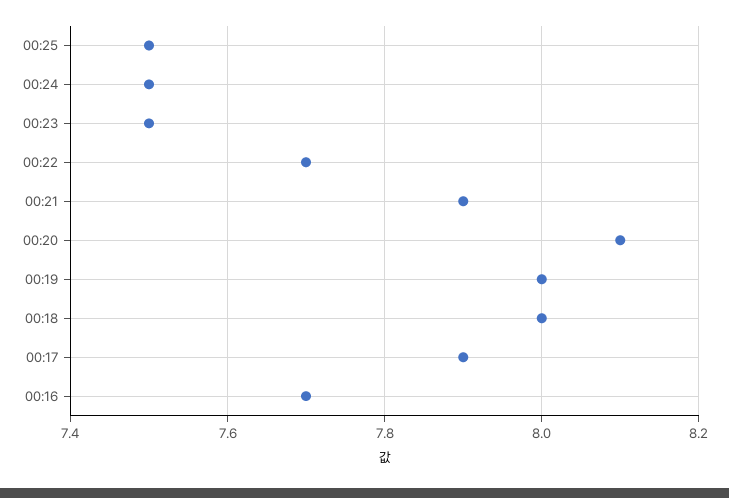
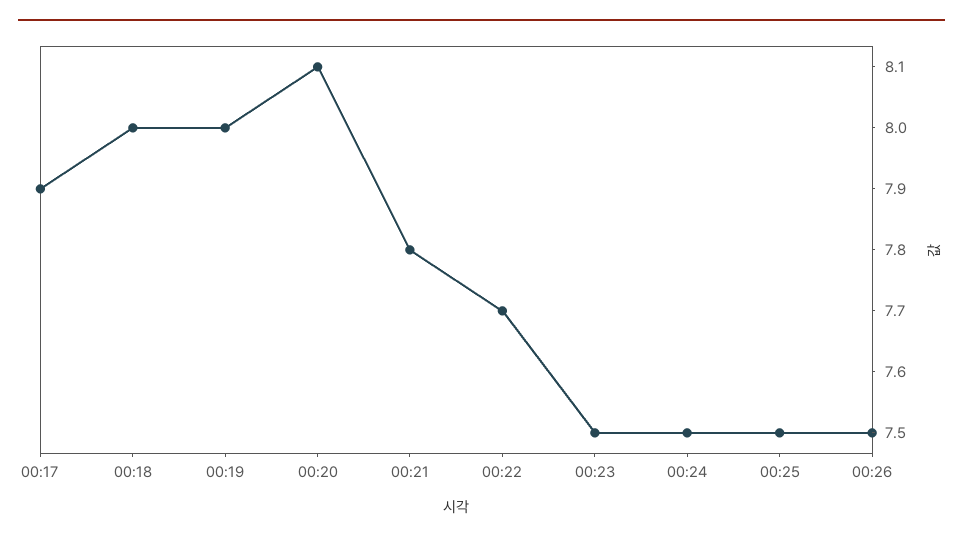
00:21: 7.9 -> 7.8
00:16: 7.7 -> none
00:26: none -> 7.5

